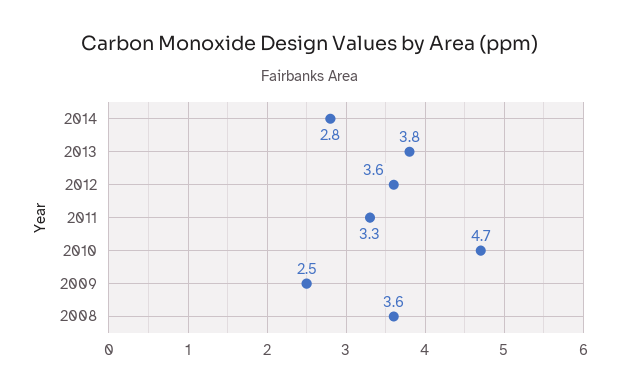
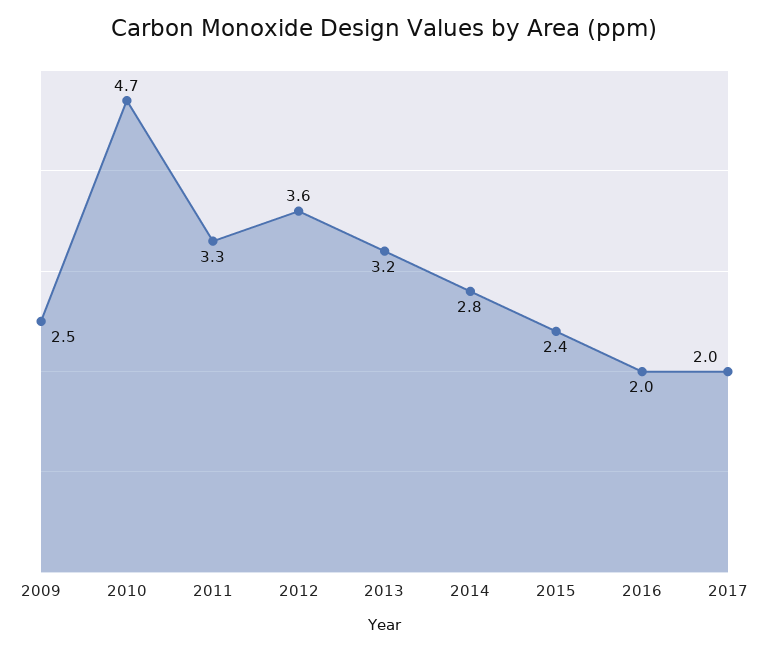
2013: 3.8 -> 3.2
2008: 3.6 -> none
2015: none -> 2.4
2016: none -> 2
2017: none -> 2

